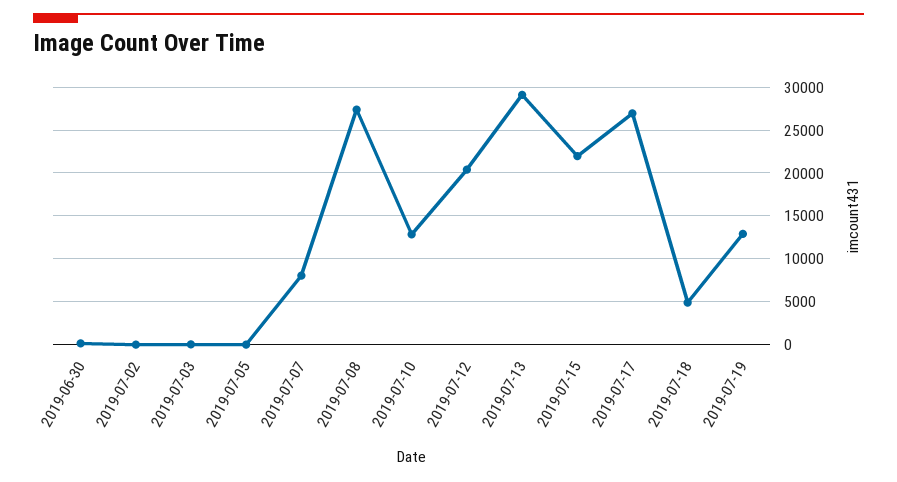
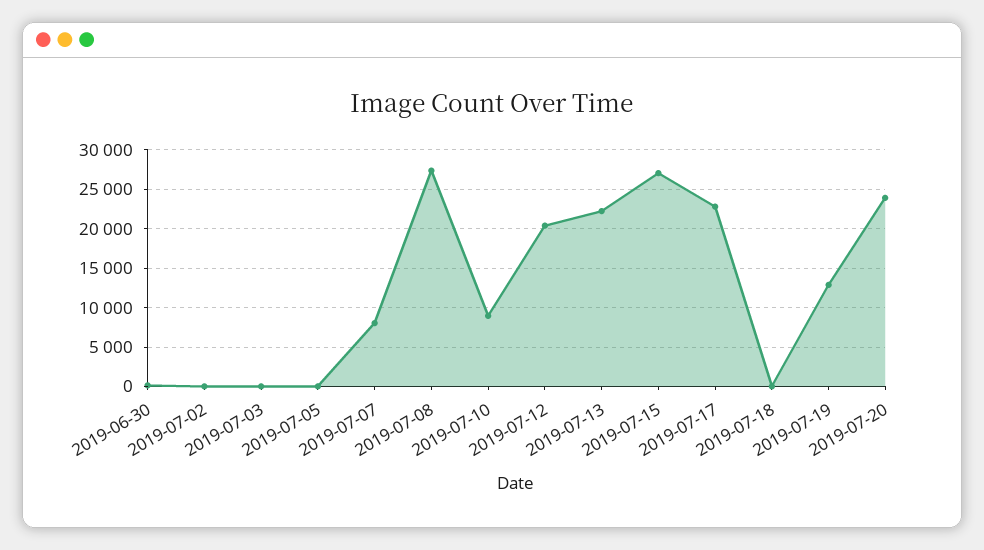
2019-07-10: 13000 -> 9000
2019-07-13: 29000 -> 22000
2019-07-15: 22000 -> 27000
2019-07-17: 27000 -> 23000
2019-07-18: 5000 -> 0
2019-07-20: none -> 24000

